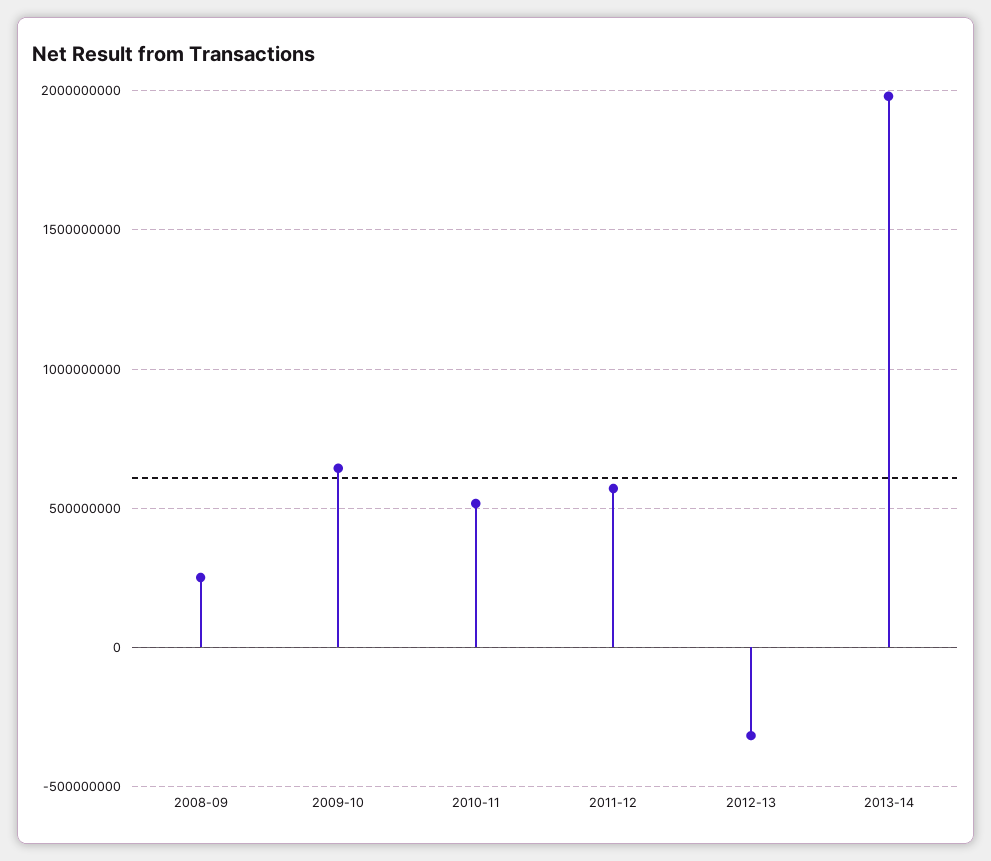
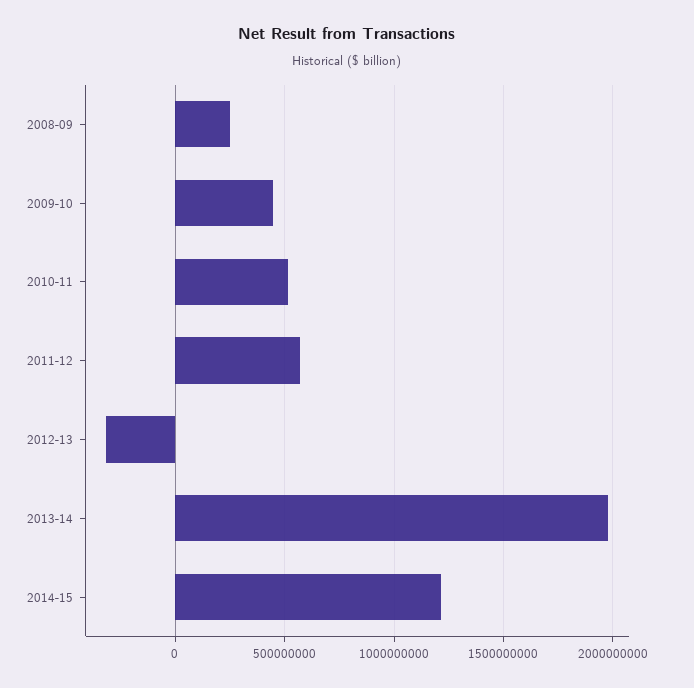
2009-10: 650000000 -> 450000000
2014-15: none -> 1200000000

